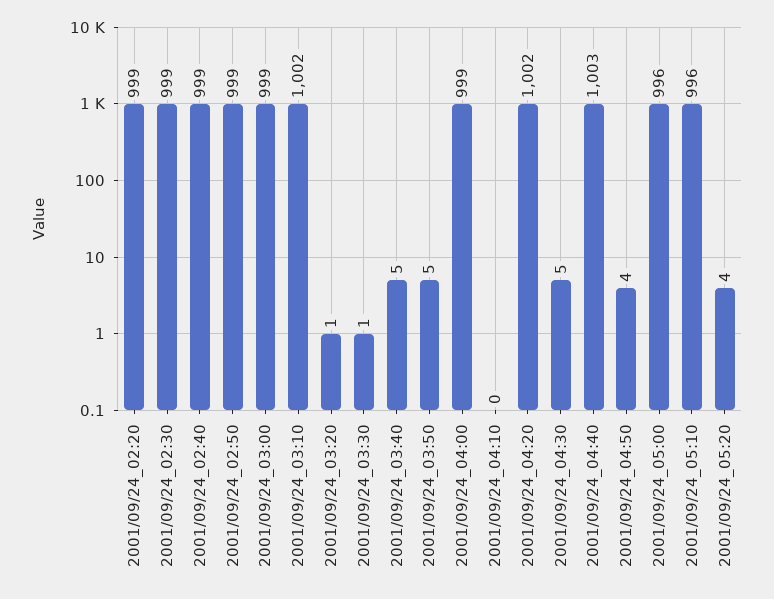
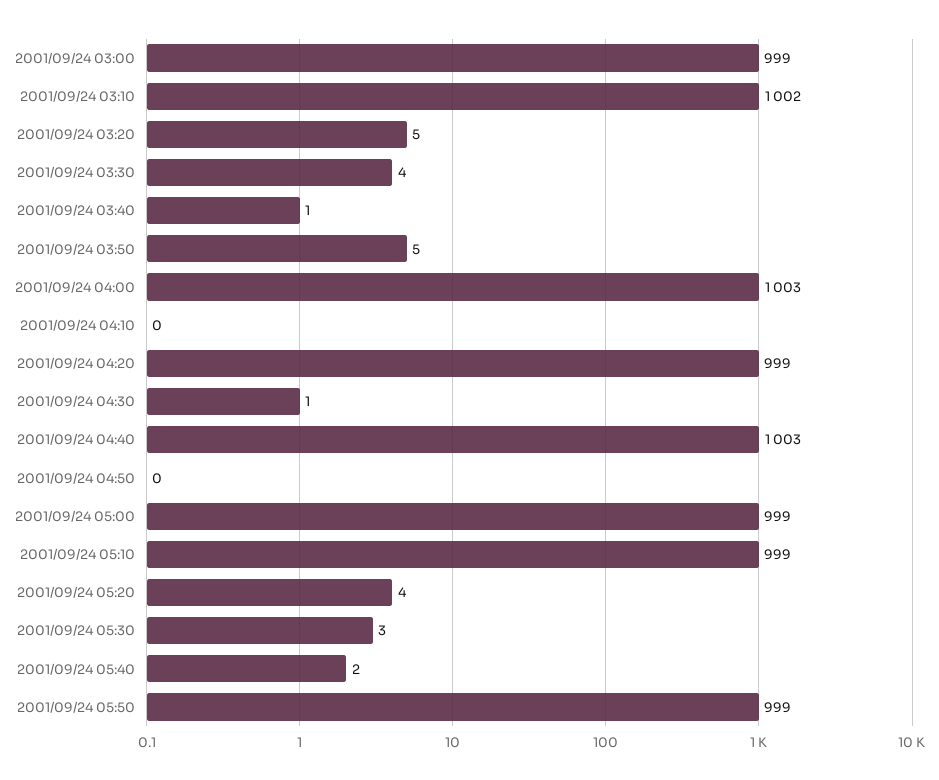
2001/09/24_02:20: 999 -> none
2001/09/24_02:30: 999 -> none
2001/09/24_02:40: 999 -> none
2001/09/24_02:50: 999 -> none
2001/09/24_03:20: 1 -> 5
2001/09/24_03:30: 1 -> 4
2001/09/24_03:40: 5 -> 1
2001/09/24_04:00: 999 -> 1003
2001/09/24_04:20: 1002 -> 999
2001/09/24_04:30: 5 -> 1
2001/09/24_04:50: 4 -> 0
2001/09/24_05:00: 996 -> 999
2001/09/24_05:10: 996 -> 999
2001/09/24 05:30: none -> 3
2001/09/24 05:40: none -> 2
2001/09/24 05:50: none -> 999

